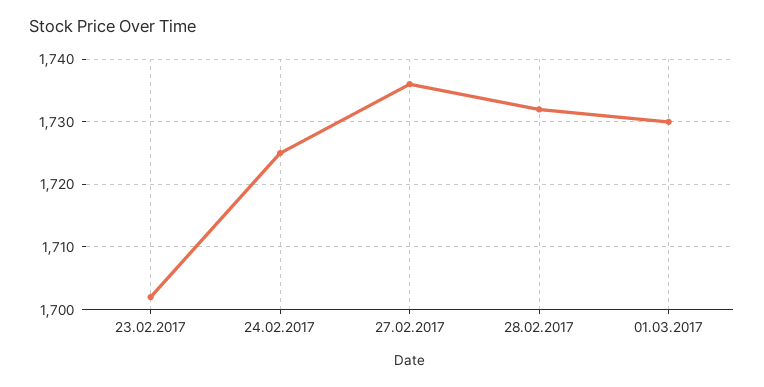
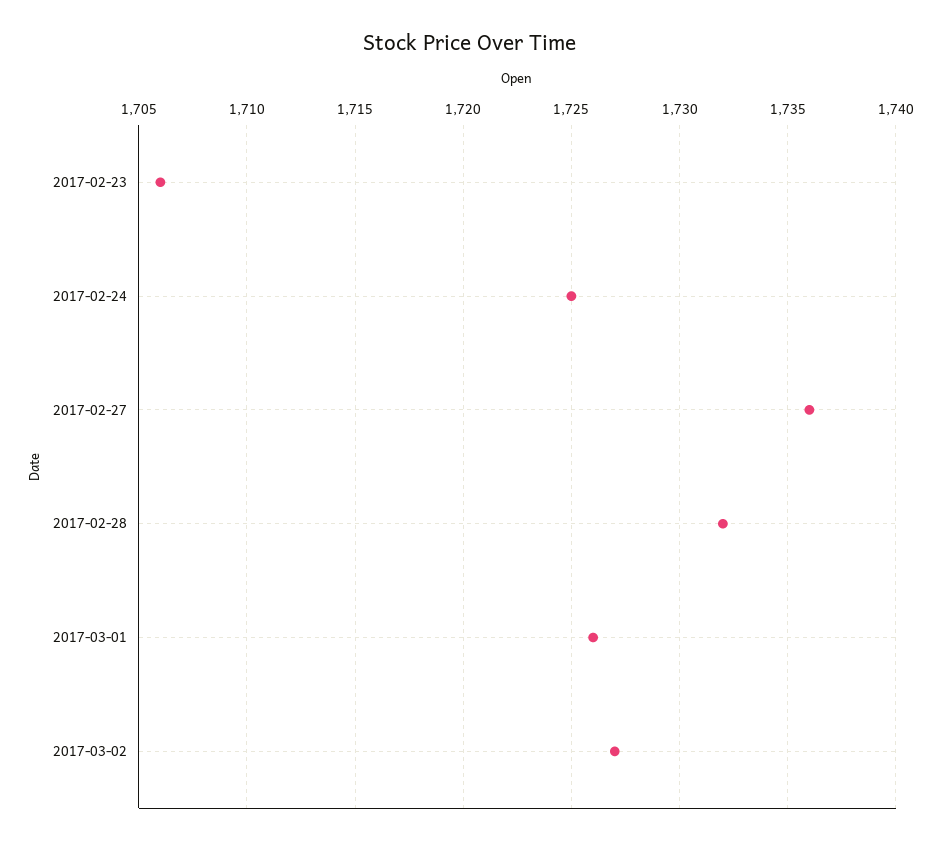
23.02.2017: 1702 -> 1706
01.03.2017: 1730 -> 1726
2017-03-02: none -> 1727

